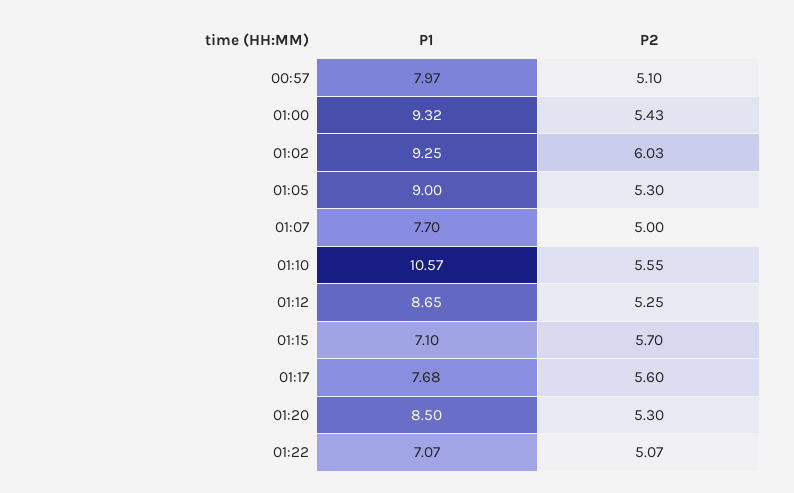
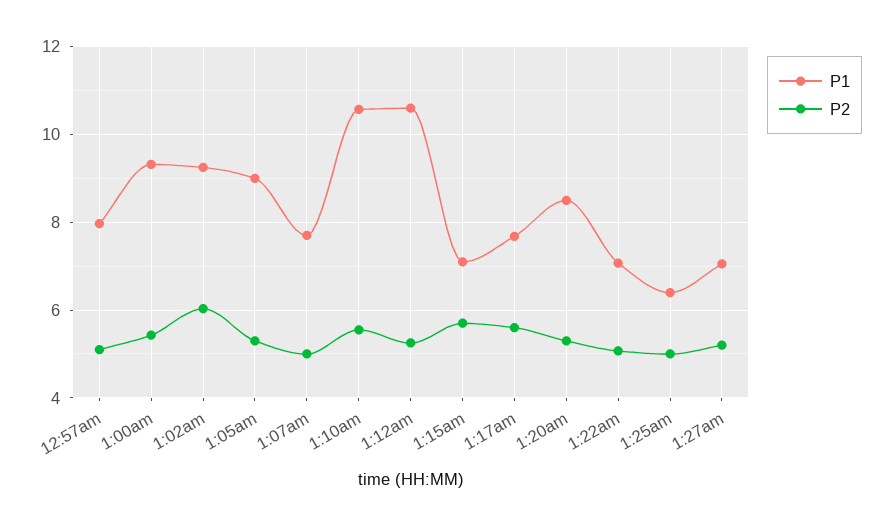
P1, 01:12: 8.65 -> 10.6
P1, 1:25am: none -> 6.4
P2, 1:25am: none -> 5
P1, 1:27am: none -> 7
P2, 1:27am: none -> 5.2

